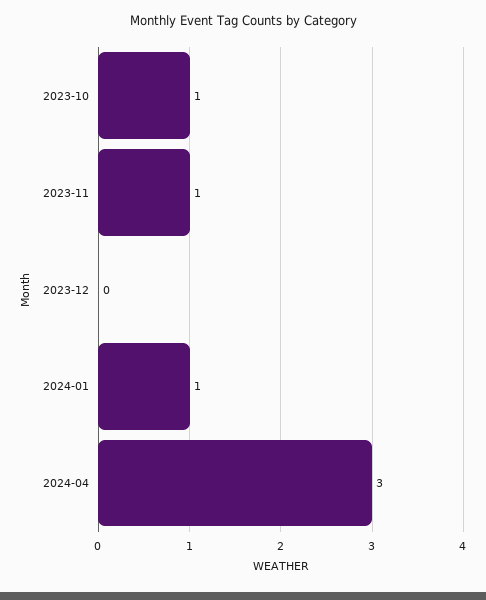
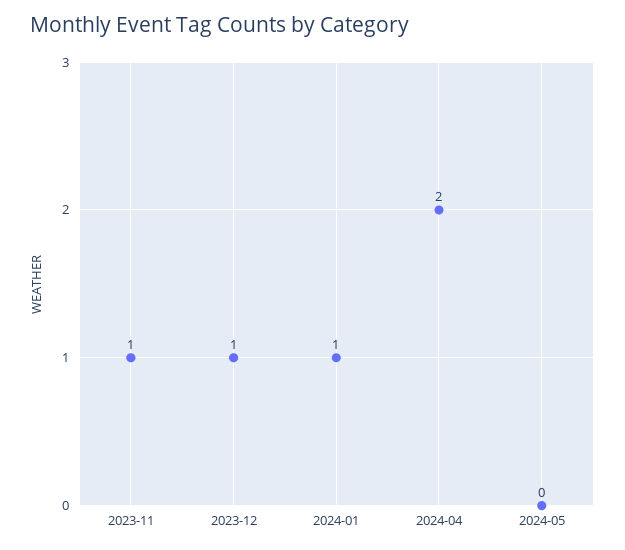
2023-10: 1 -> none
2023-12: 0 -> 1
2024-04: 3 -> 2
2024-05: none -> 0

